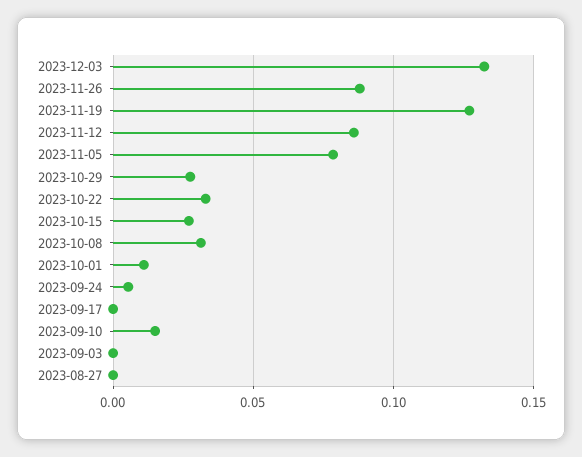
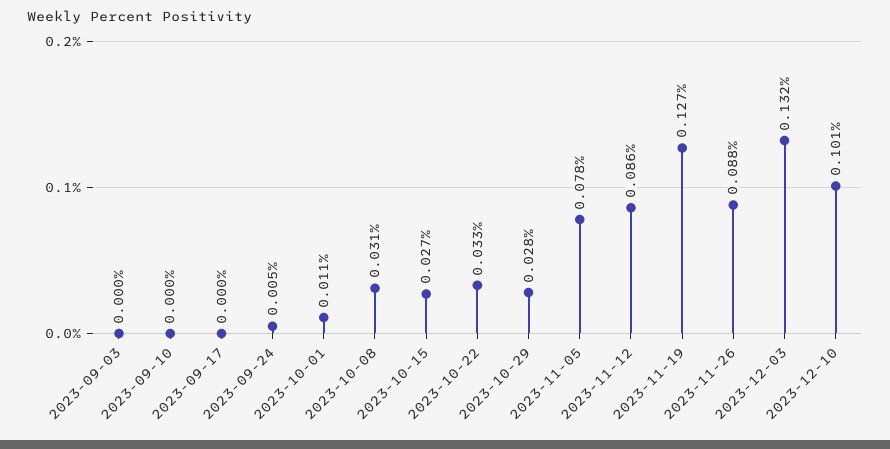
2023-09-10: 0.015 -> 0
2023-08-27: 0 -> none
2023-12-10: none -> 0.101

